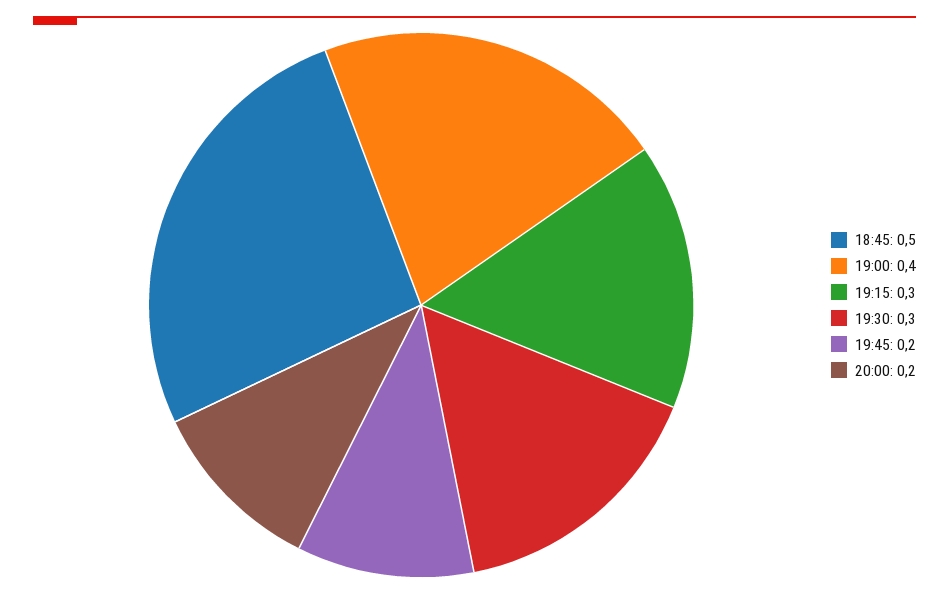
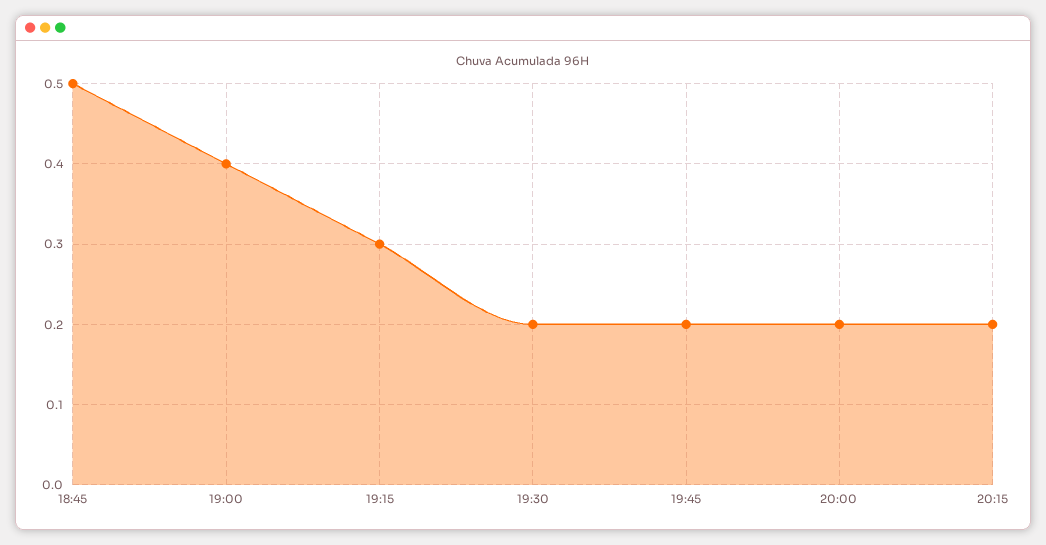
19:30: 0.3 -> 0.2
20:15: none -> 0.2

